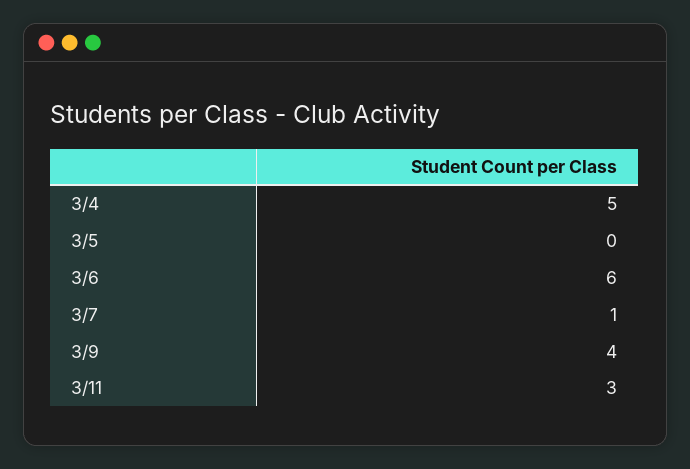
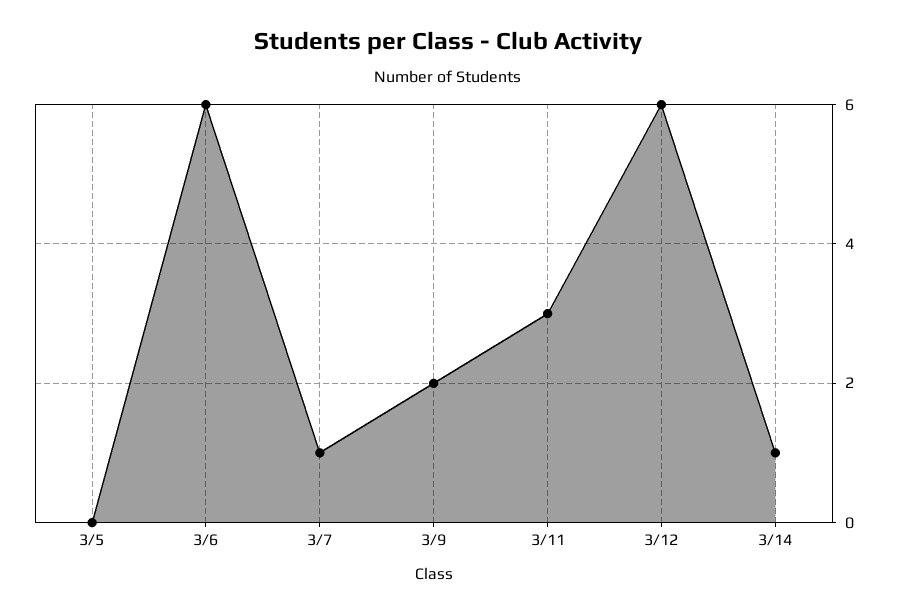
3/4: 5 -> none
3/9: 4 -> 2
3/12: none -> 6
3/14: none -> 1

